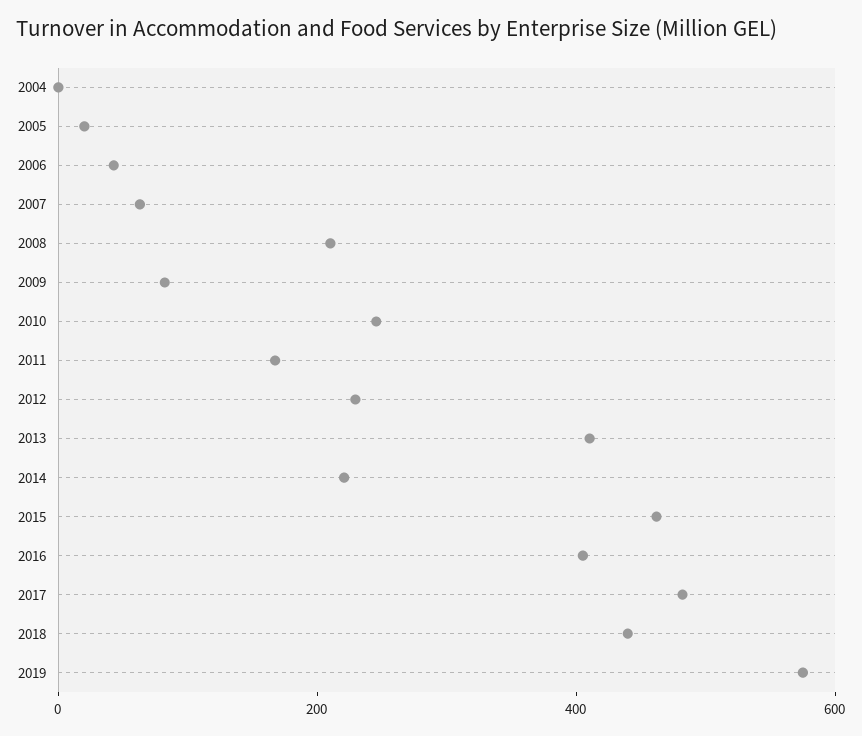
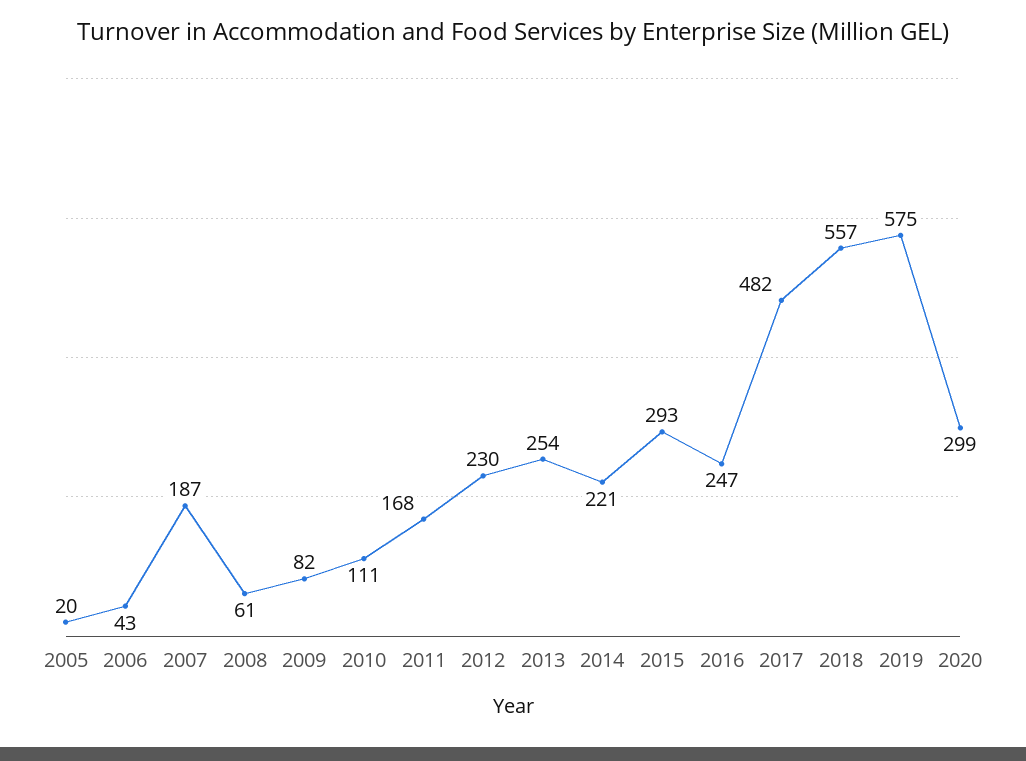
2004: 0 -> none
2007: 50 -> 187
2008: 200 -> 61
2010: 250 -> 111
2013: 400 -> 254
2015: 450 -> 293
2016: 400 -> 247
2018: 450 -> 557
2020: none -> 299

